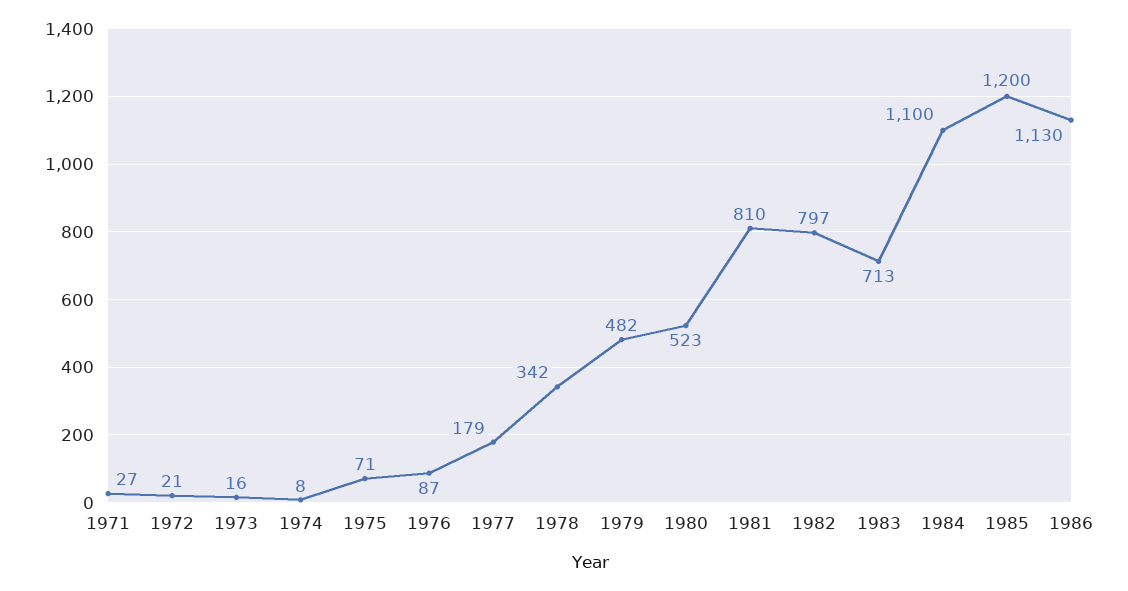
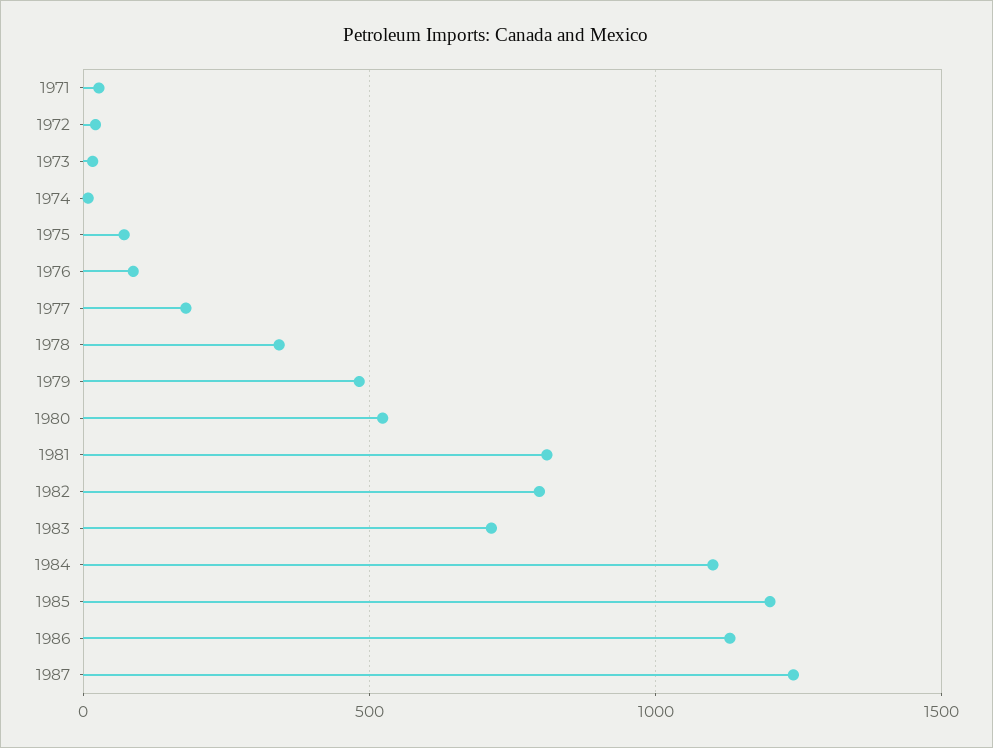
1987: none -> 1250

